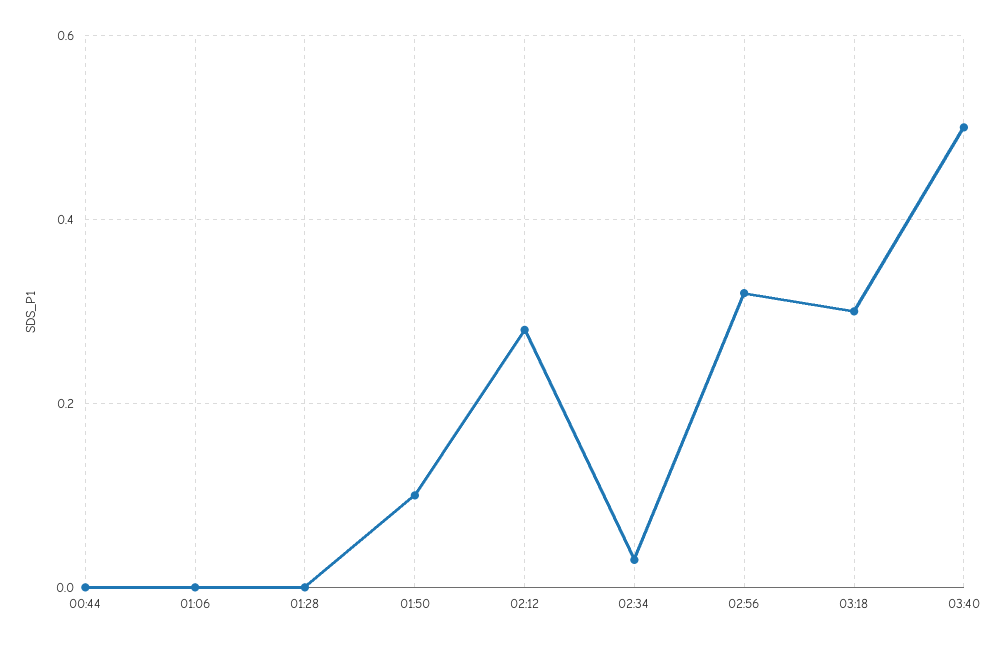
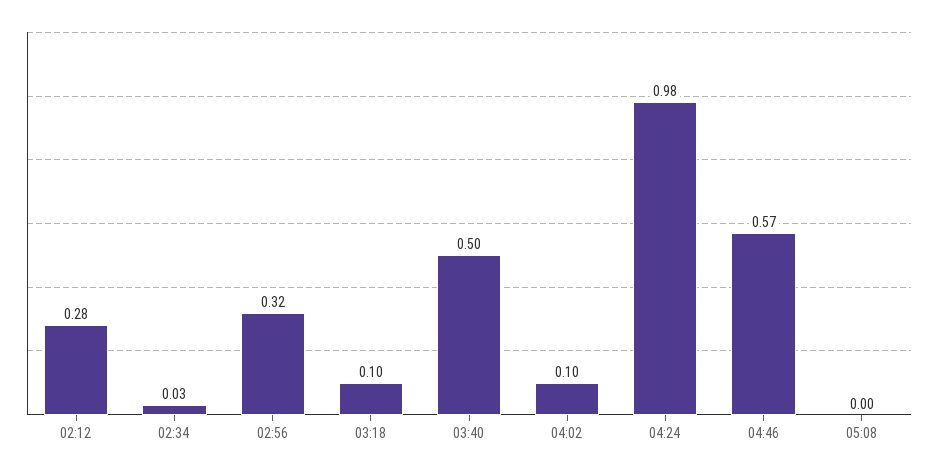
00:44: 0 -> none
01:06: 0 -> none
01:28: 0 -> none
01:50: 0.1 -> none
03:18: 0.3 -> 0.1
04:02: none -> 0.1
04:24: none -> 0.98
04:46: none -> 0.57
05:08: none -> 0

